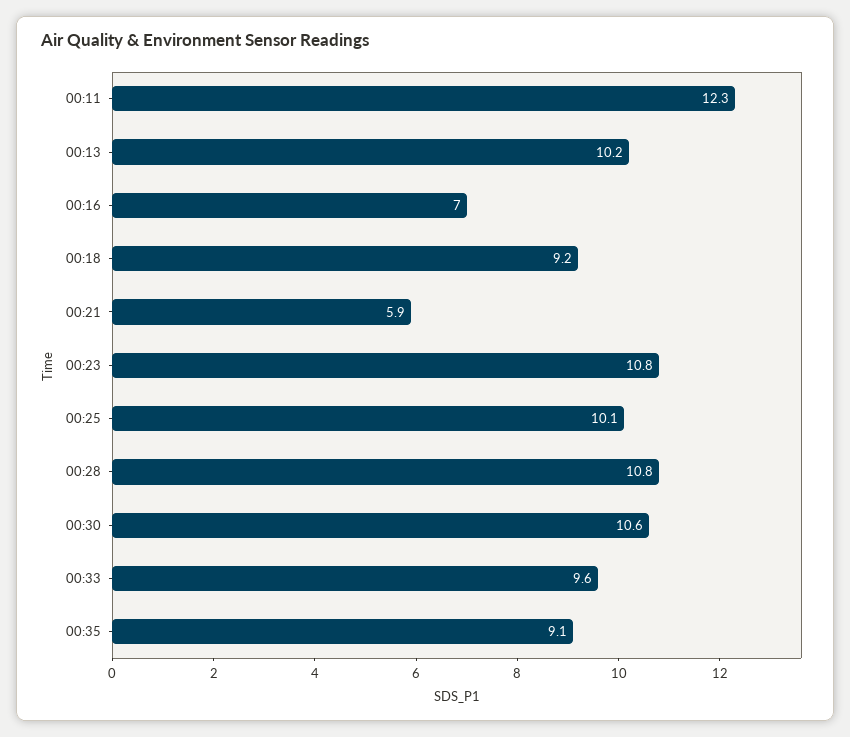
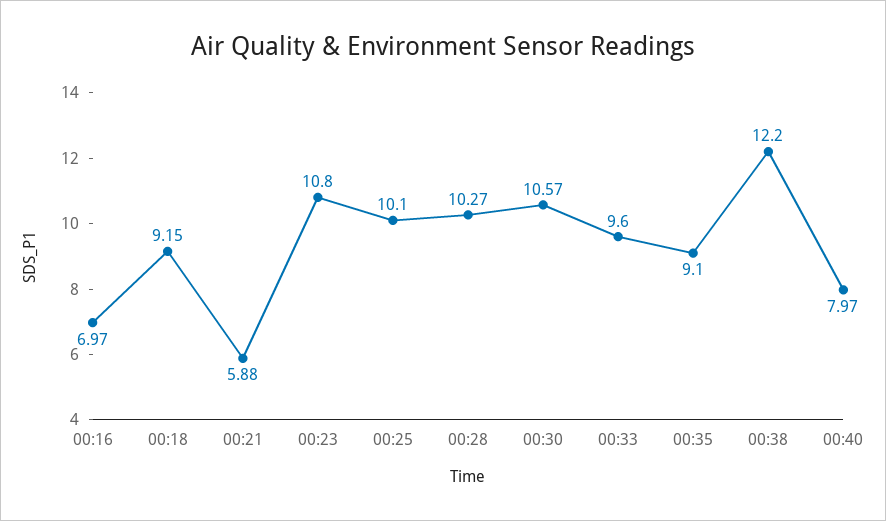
00:11: 12.3 -> none
00:13: 10.2 -> none
00:28: 10.8 -> 10.27
00:38: none -> 12.2
00:40: none -> 7.97

